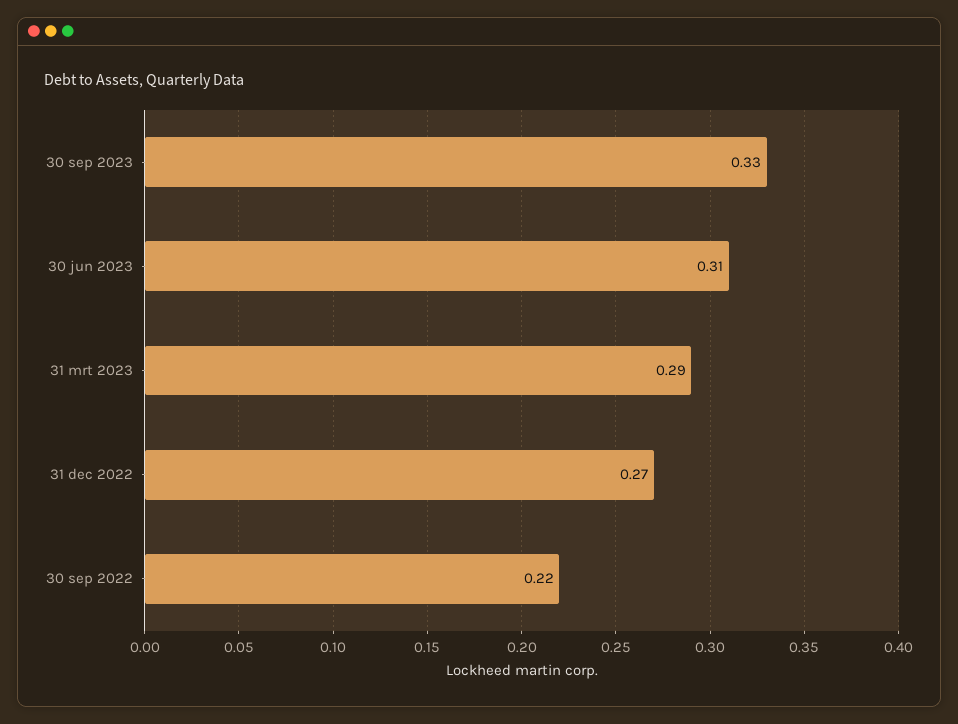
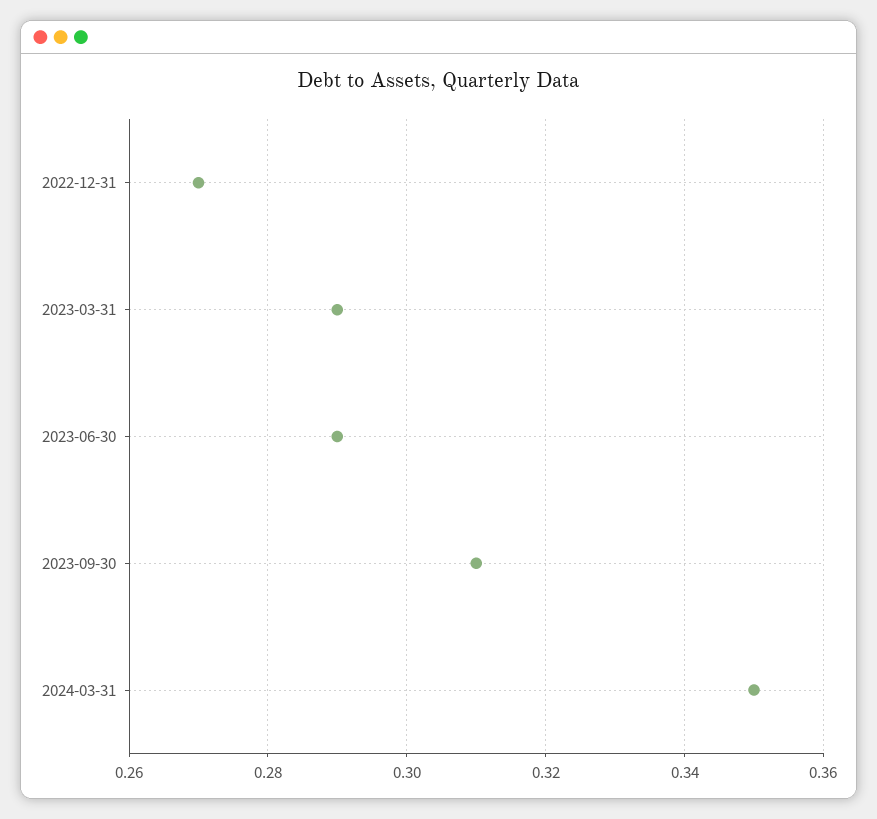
30 sep 2023: 0.33 -> 0.31
30 jun 2023: 0.31 -> 0.29
30 sep 2022: 0.22 -> none
2024-03-31: none -> 0.35

